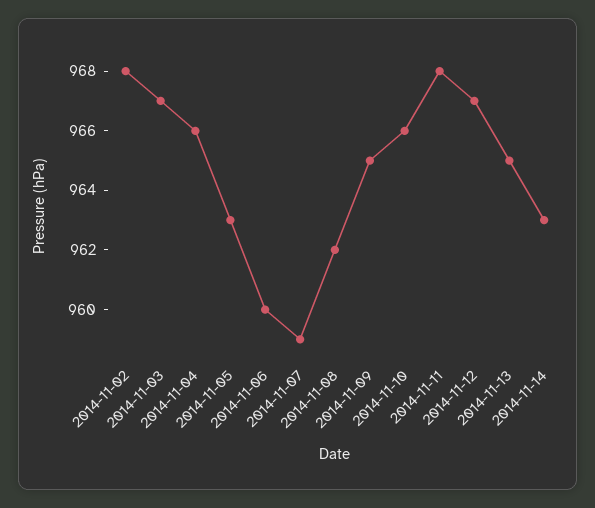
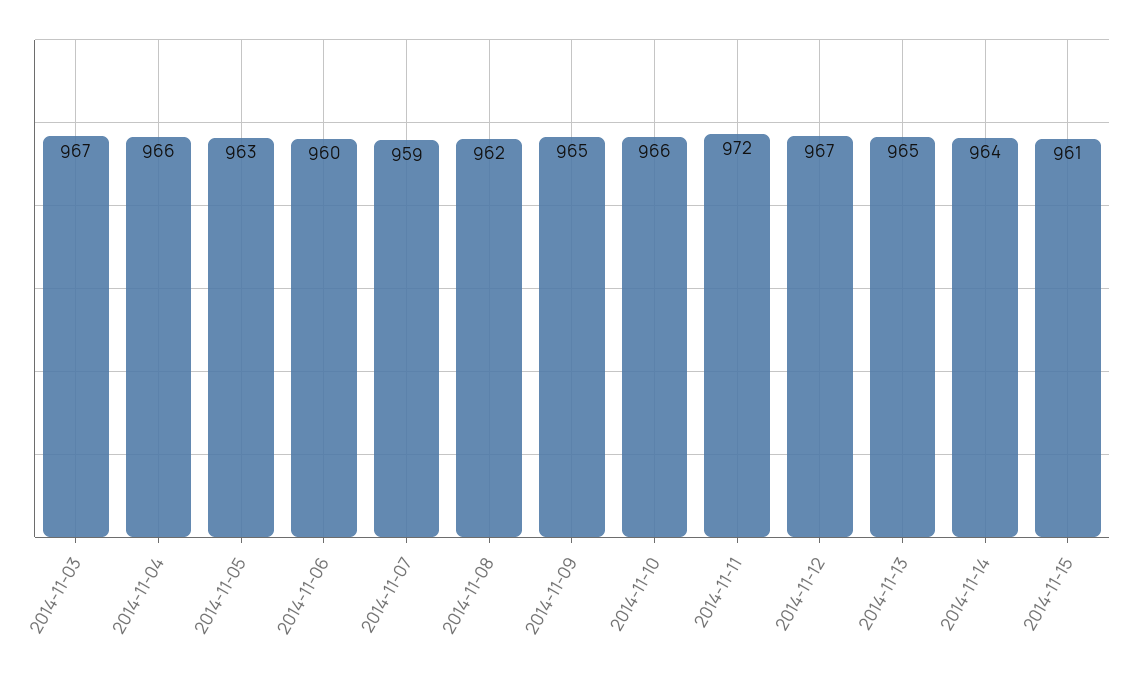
2014-11-02: 968 -> none
2014-11-11: 968 -> 972
2014-11-14: 963 -> 964
2014-11-15: none -> 961

